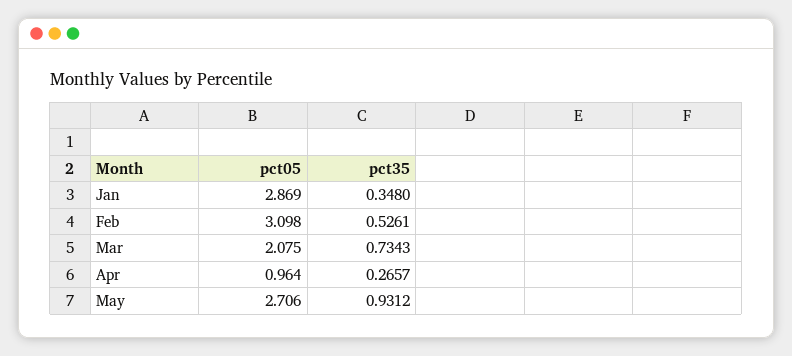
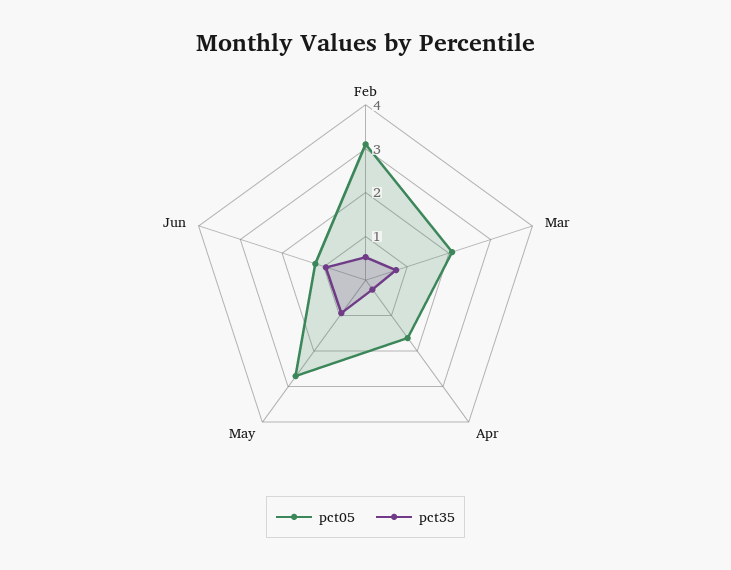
pct05, Jan: 2.869 -> none
pct35, Jan: 0.348 -> none
pct05, Apr: 0.964 -> 1.6
pct05, Jun: none -> 1.2
pct35, Jun: none -> 1

